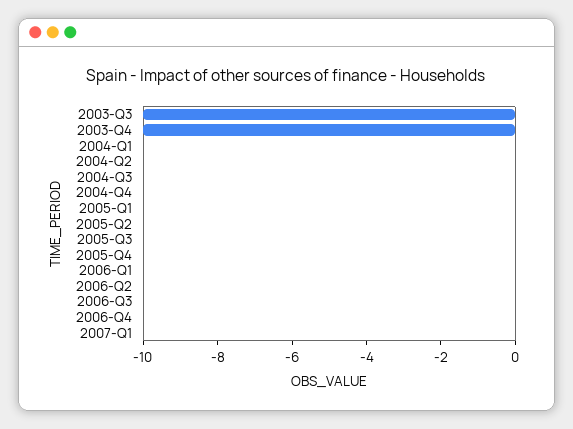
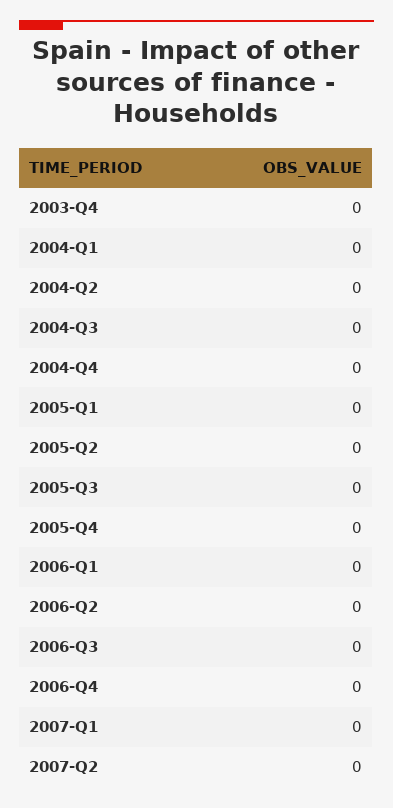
2003-Q3: -10 -> none
2003-Q4: -10 -> 0
2007-Q2: none -> 0

